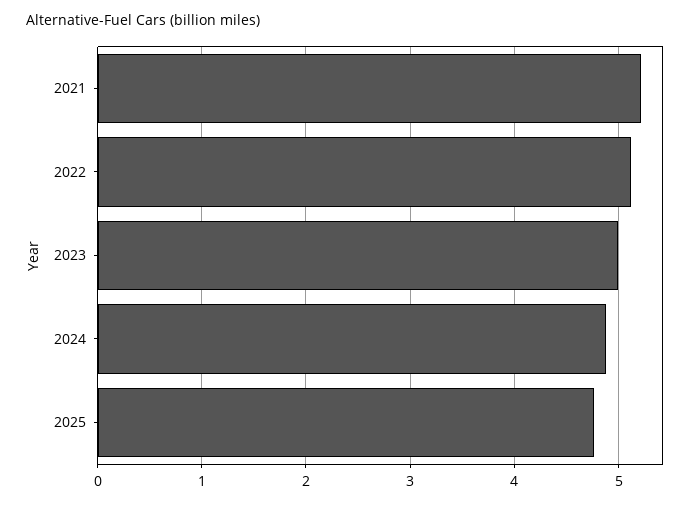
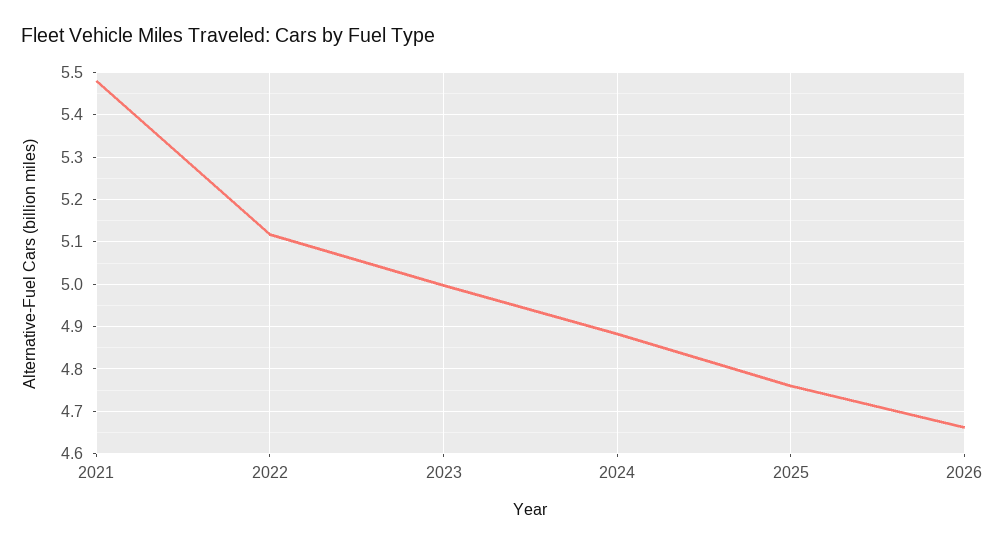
2021: 5.2 -> 5.48
2026: none -> 4.66

